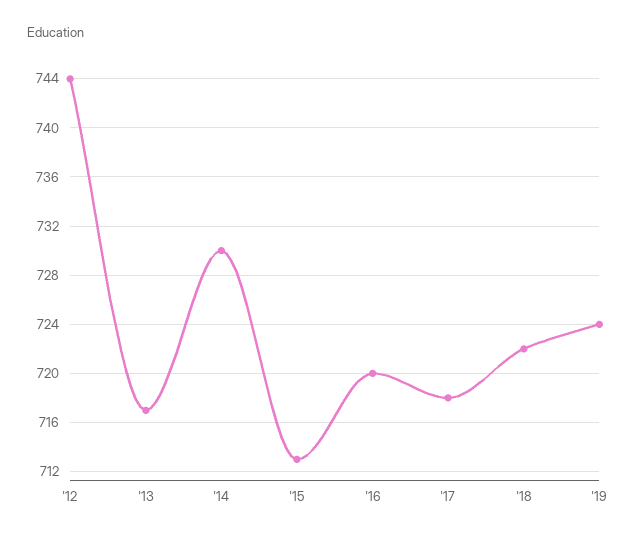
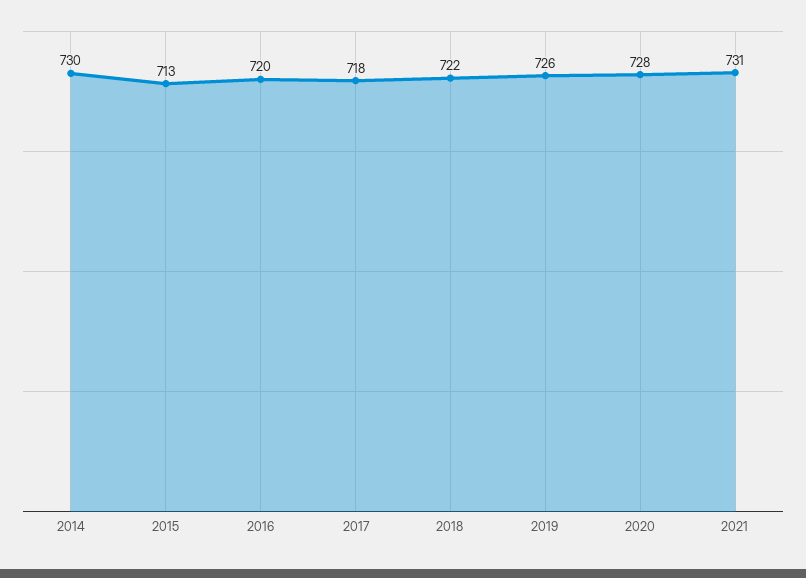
'12: 744 -> none
'13: 717 -> none
'19: 724 -> 726
2020: none -> 728
2021: none -> 731

